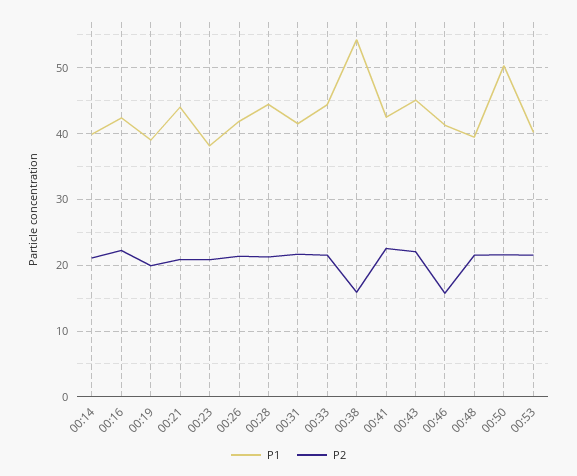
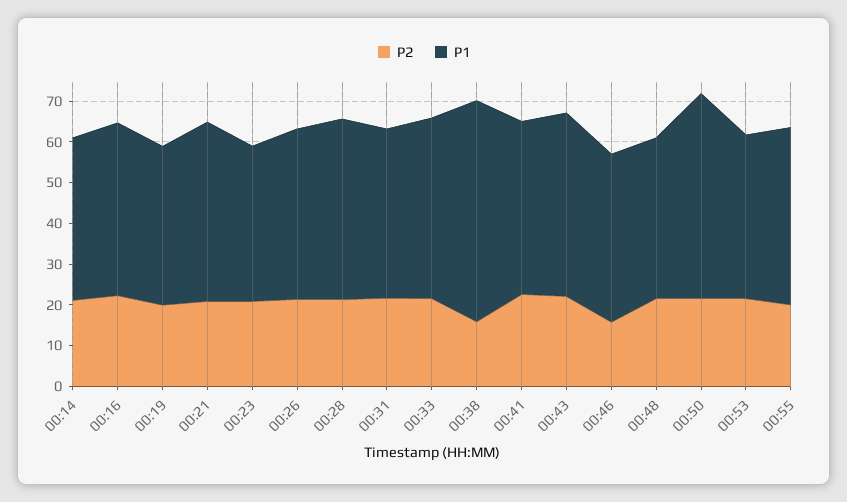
P2, 00:55: none -> 20
P1, 00:55: none -> 44

